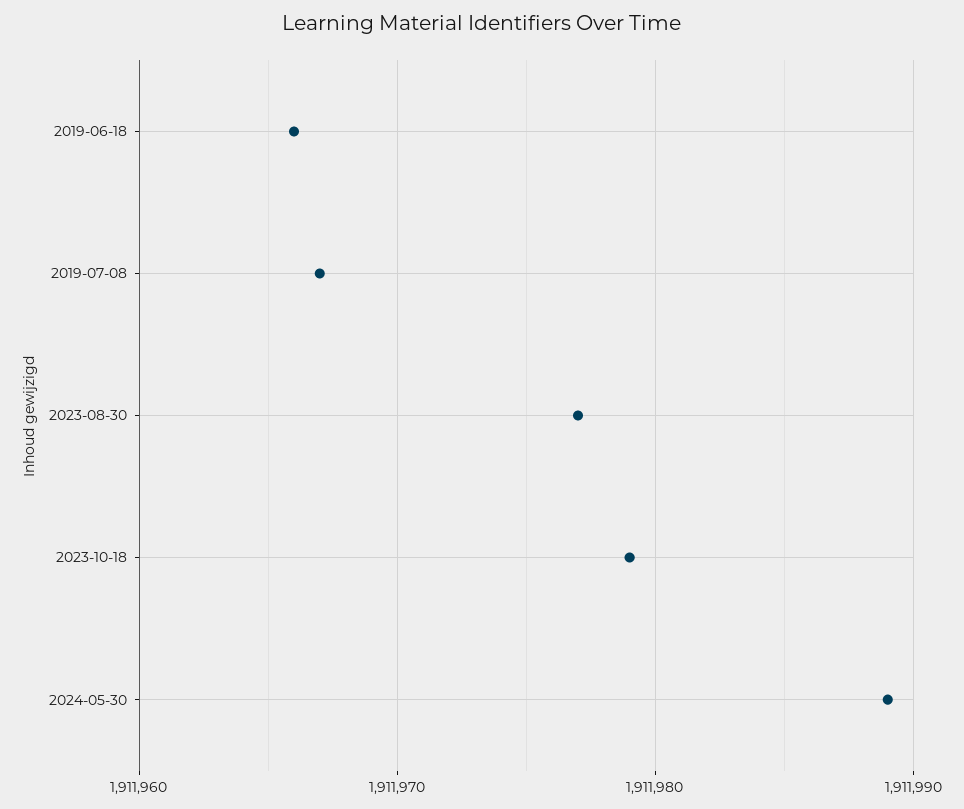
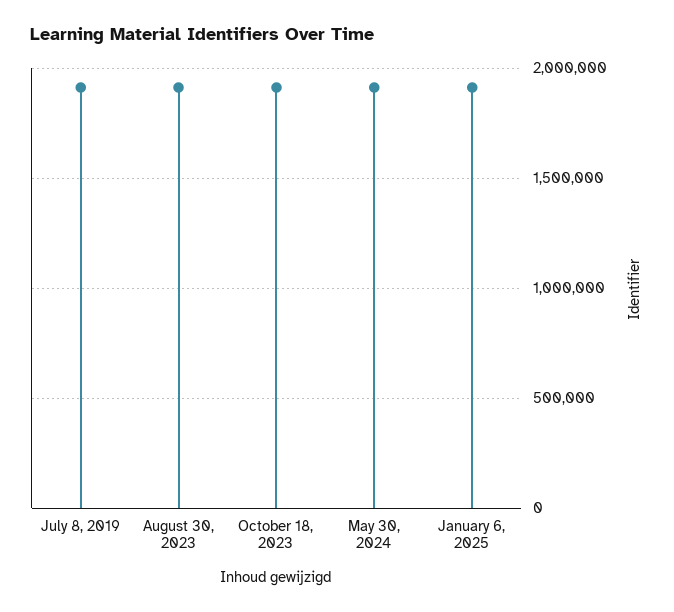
2019-06-18: 1911966 -> none
January 6, 2025: none -> 1900000

